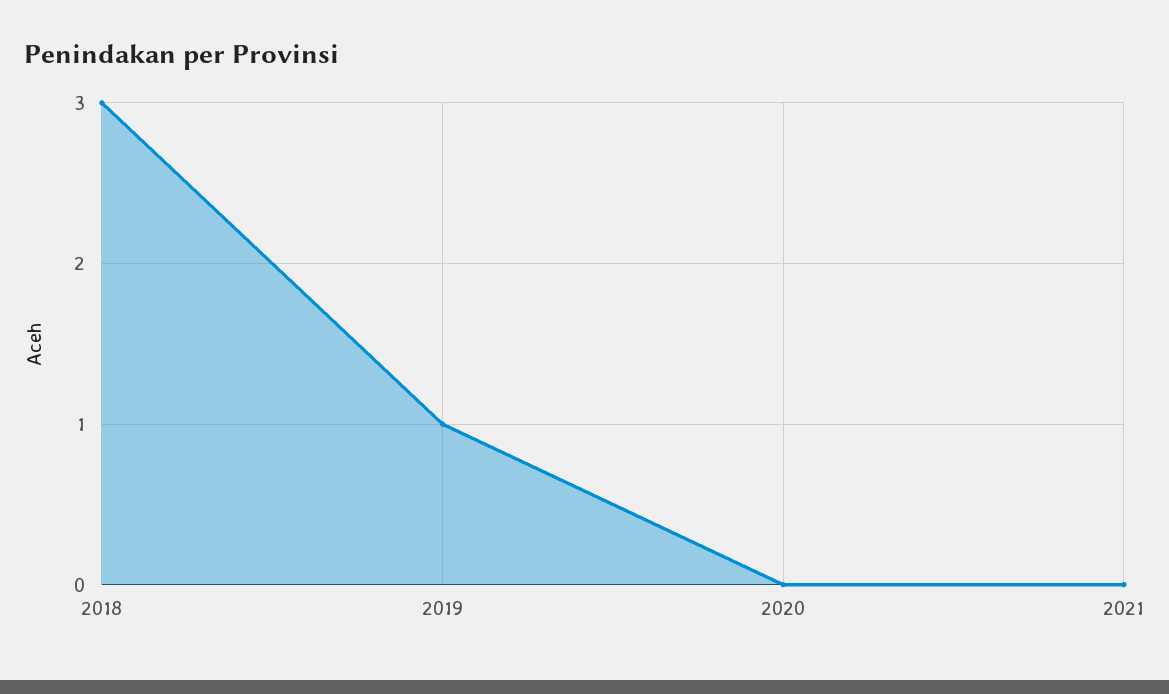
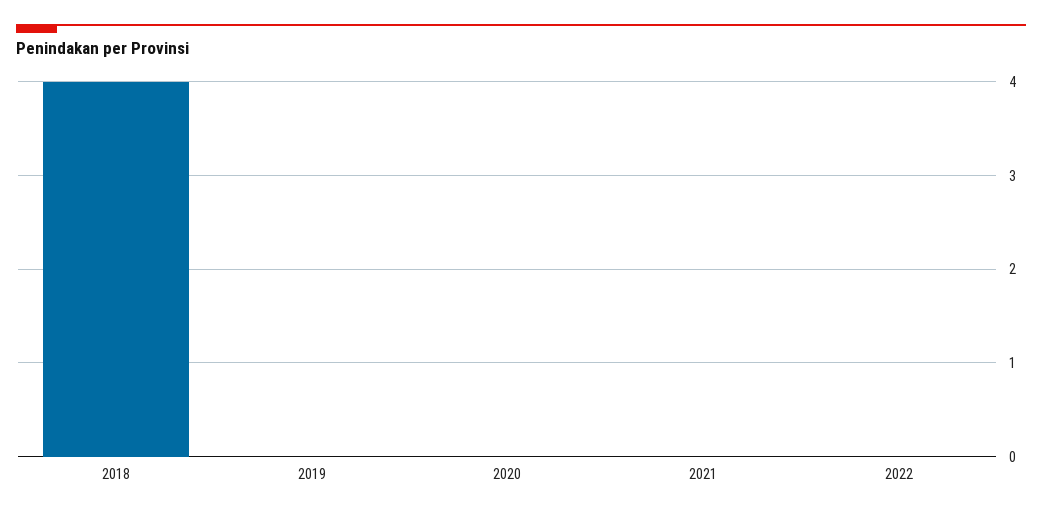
2018: 3 -> 4
2019: 1 -> 0
2022: none -> 0

